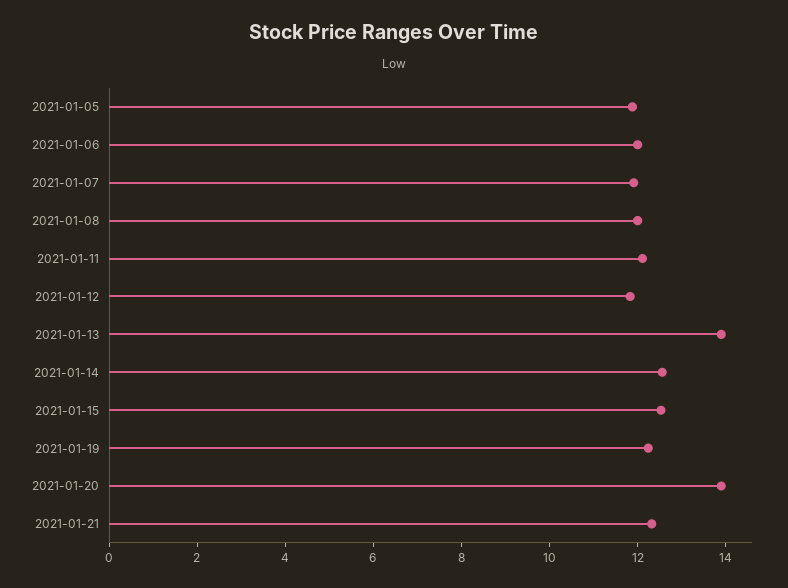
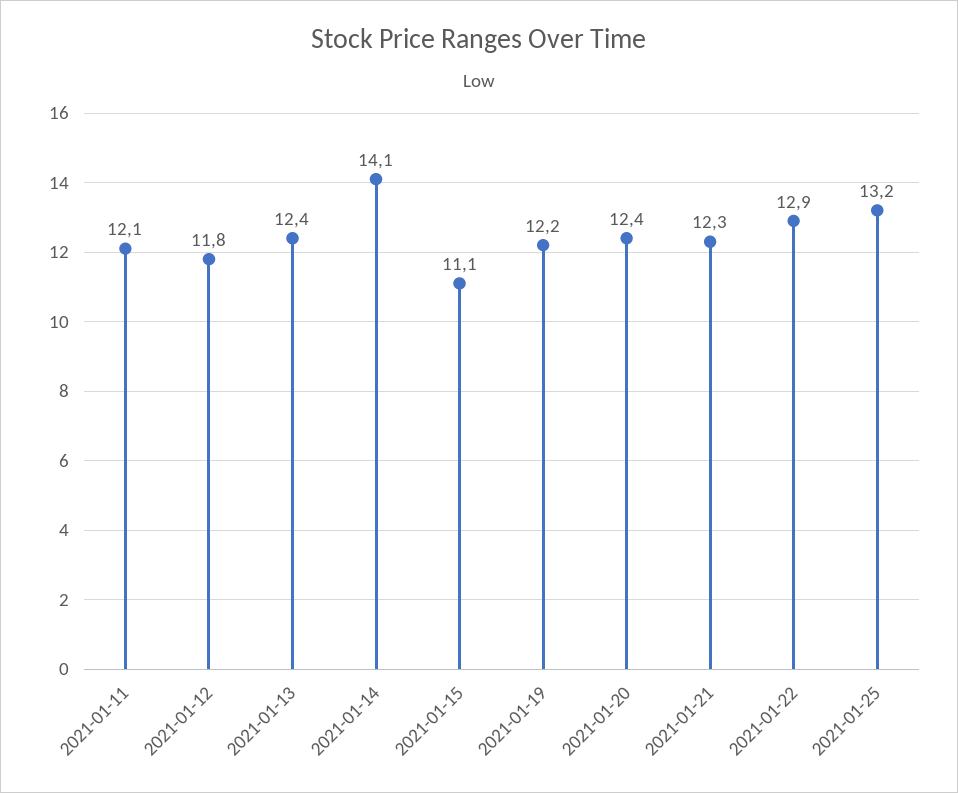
2021-01-05: 12 -> none
2021-01-06: 12 -> none
2021-01-07: 12 -> none
2021-01-08: 12 -> none
2021-01-13: 14 -> 12.4
2021-01-14: 12.5 -> 14.1
2021-01-15: 12.5 -> 11.1
2021-01-20: 14 -> 12.4
2021-01-22: none -> 12.9
2021-01-25: none -> 13.2

